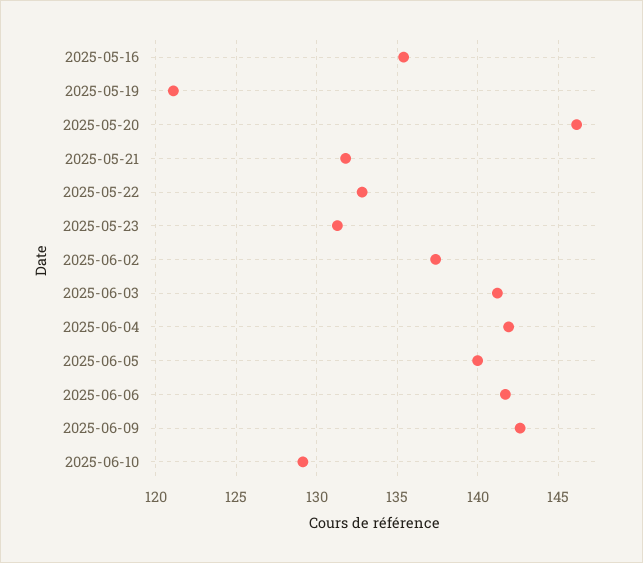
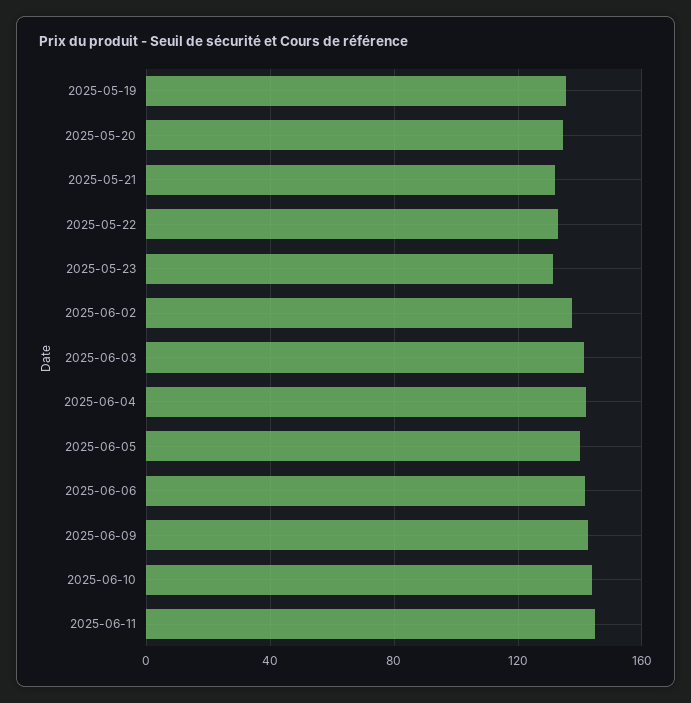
2025-05-16: 135.5 -> none
2025-05-19: 121 -> 135
2025-05-20: 146 -> 135
2025-06-10: 129 -> 145
2025-06-11: none -> 145

